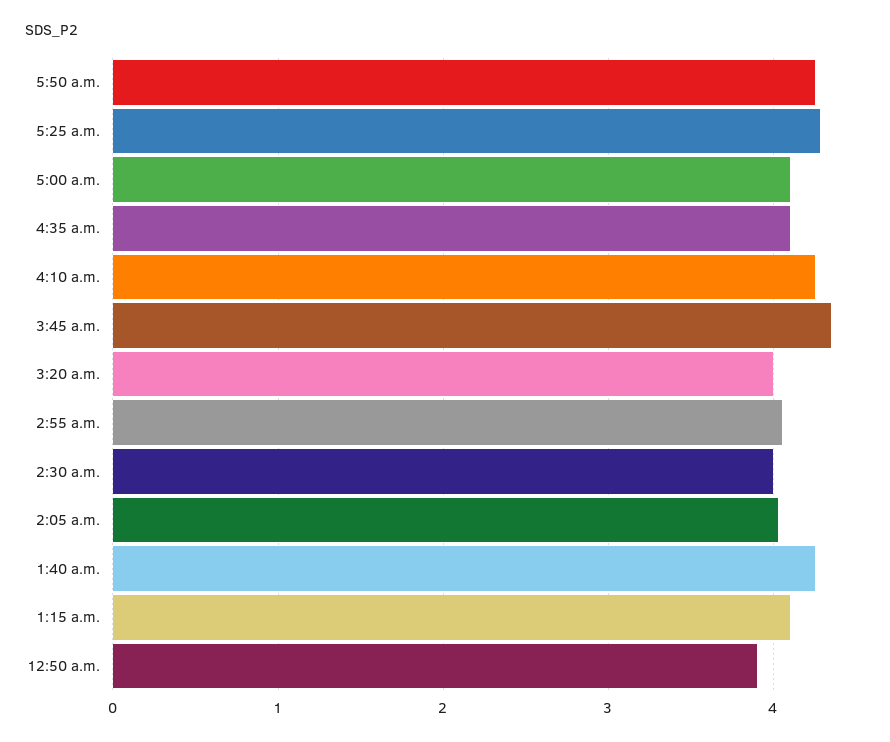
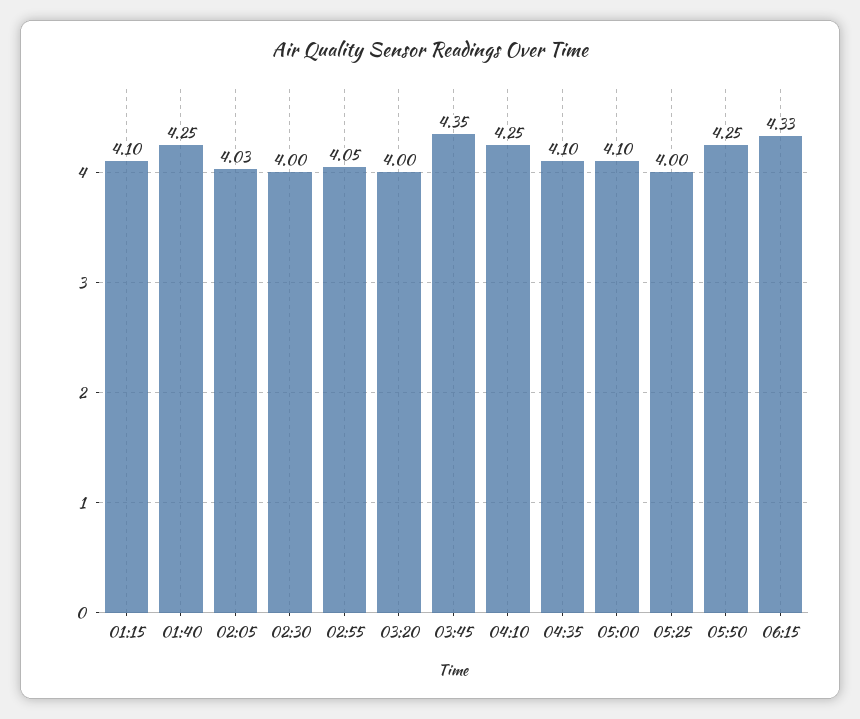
5:25 a.m.: 4.3 -> 4
12:50 a.m.: 3.9 -> none
06:15: none -> 4.33

